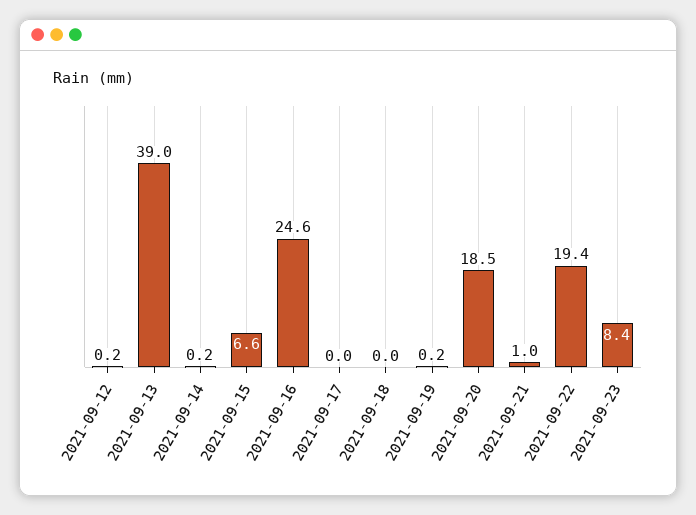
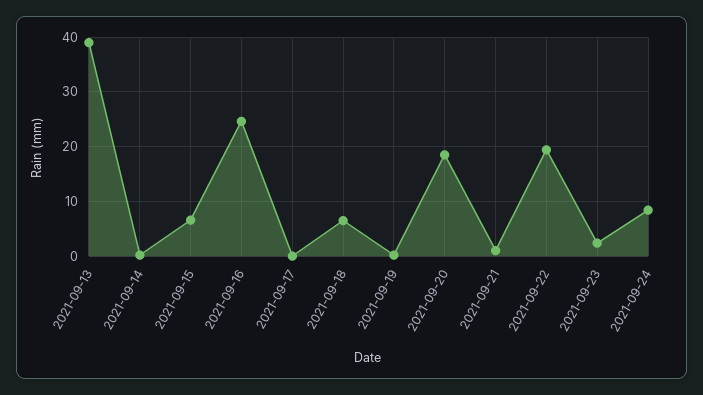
2021-09-12: 0.2 -> none
2021-09-18: 0 -> 6
2021-09-23: 8.4 -> 2
2021-09-24: none -> 8

